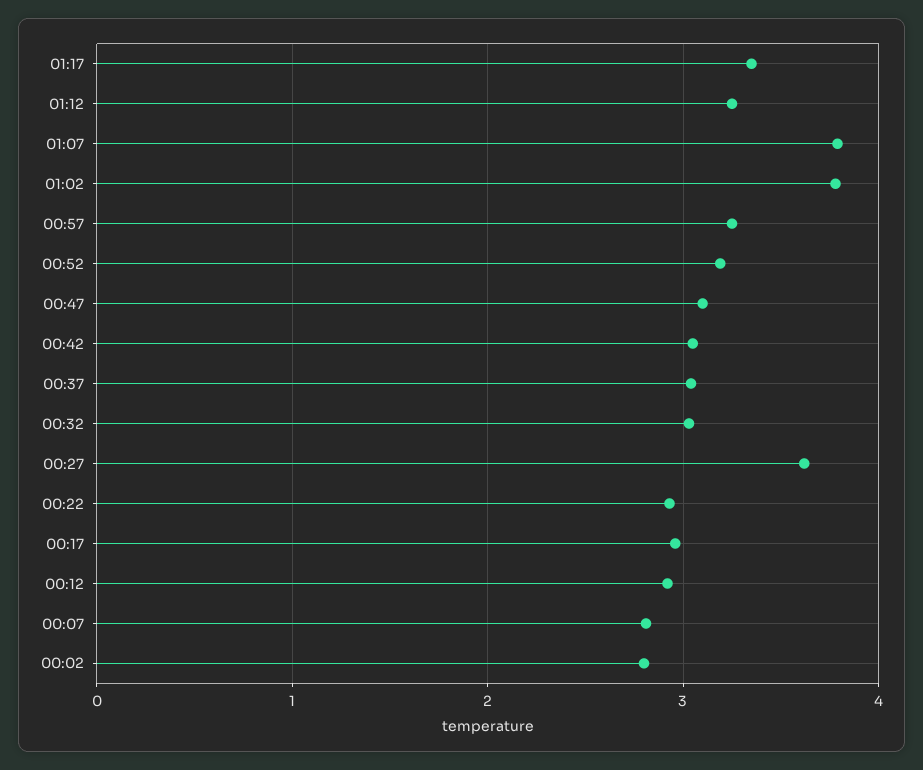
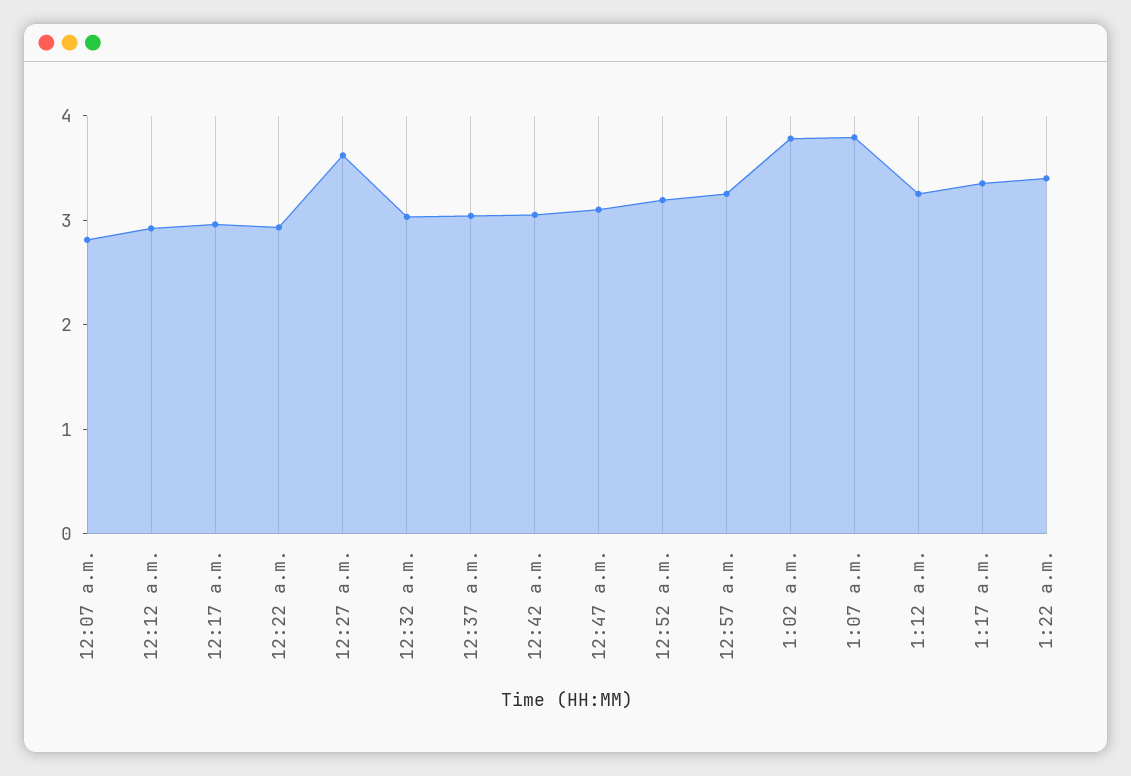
00:02: 2.8 -> none
1:22 a.m.: none -> 3.4

